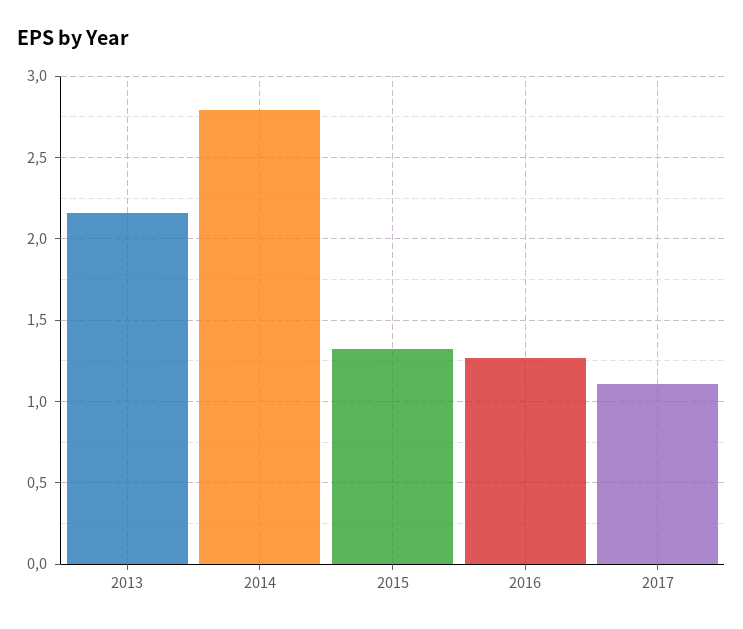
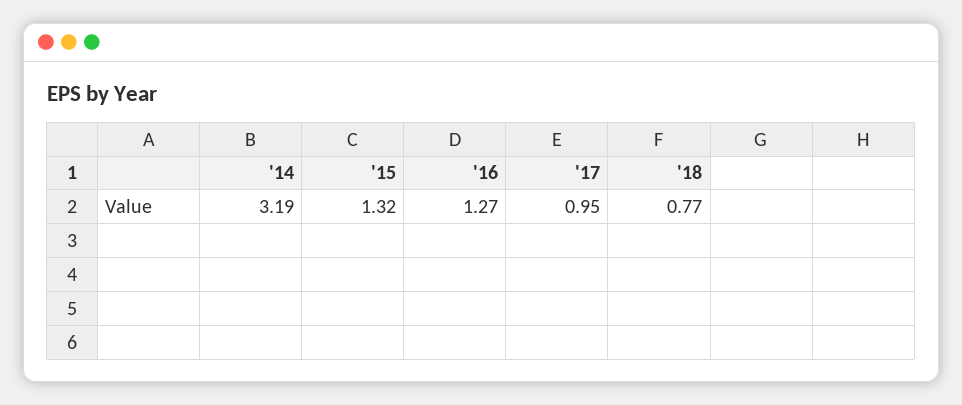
2013: 2.15 -> none
2014: 2.8 -> 3.19
2017: 1.1 -> 0.95
'18: none -> 0.77

